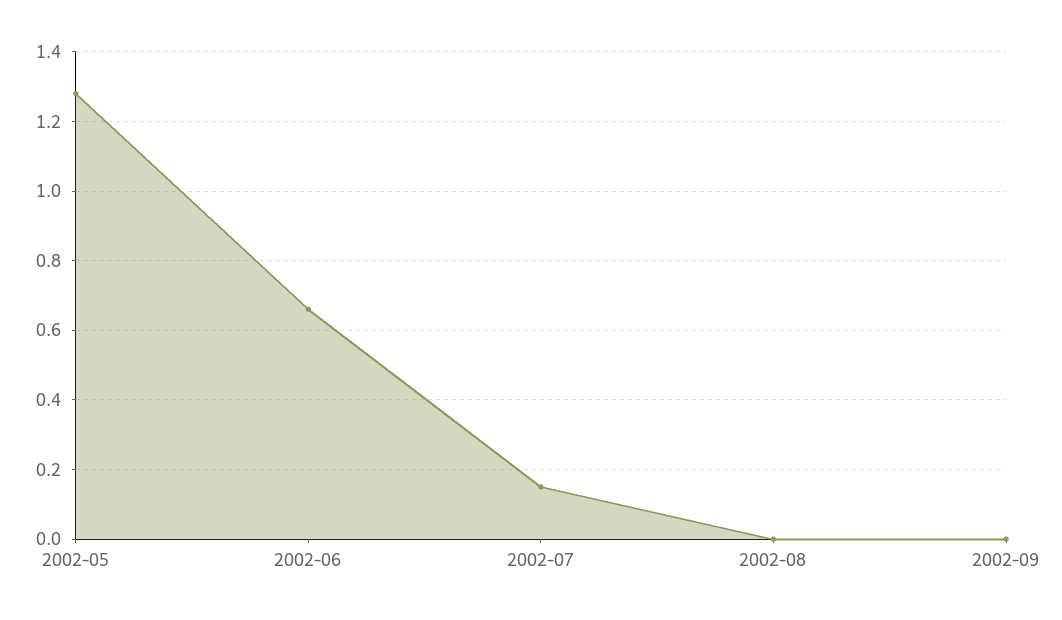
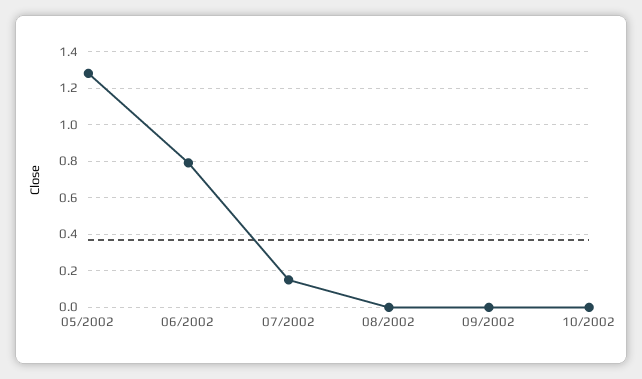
2002-06: 0.65 -> 0.8
10/2002: none -> 0

